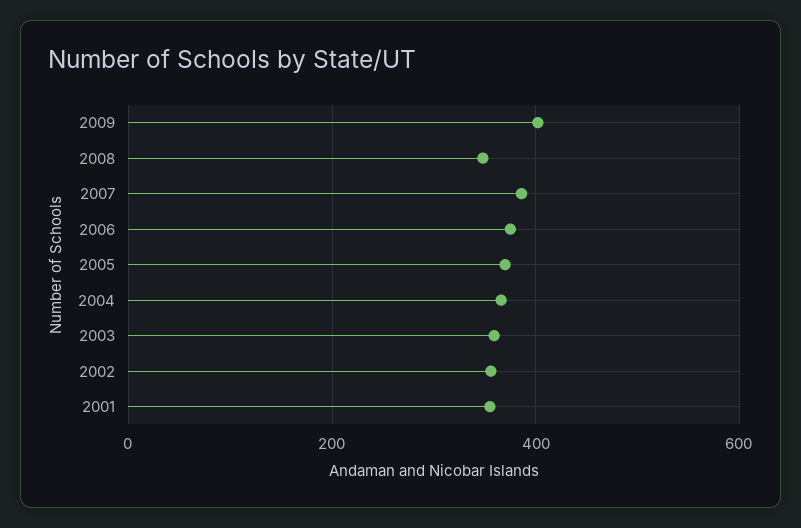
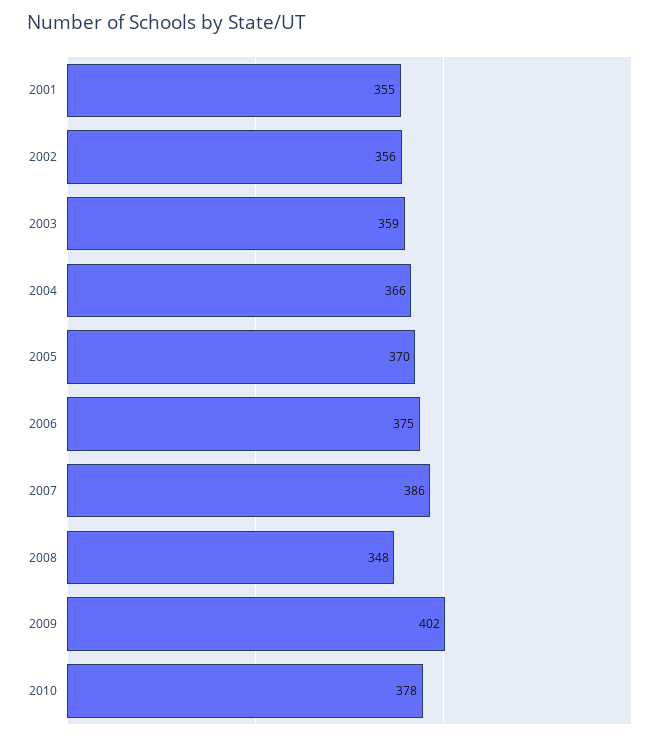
2010: none -> 378

